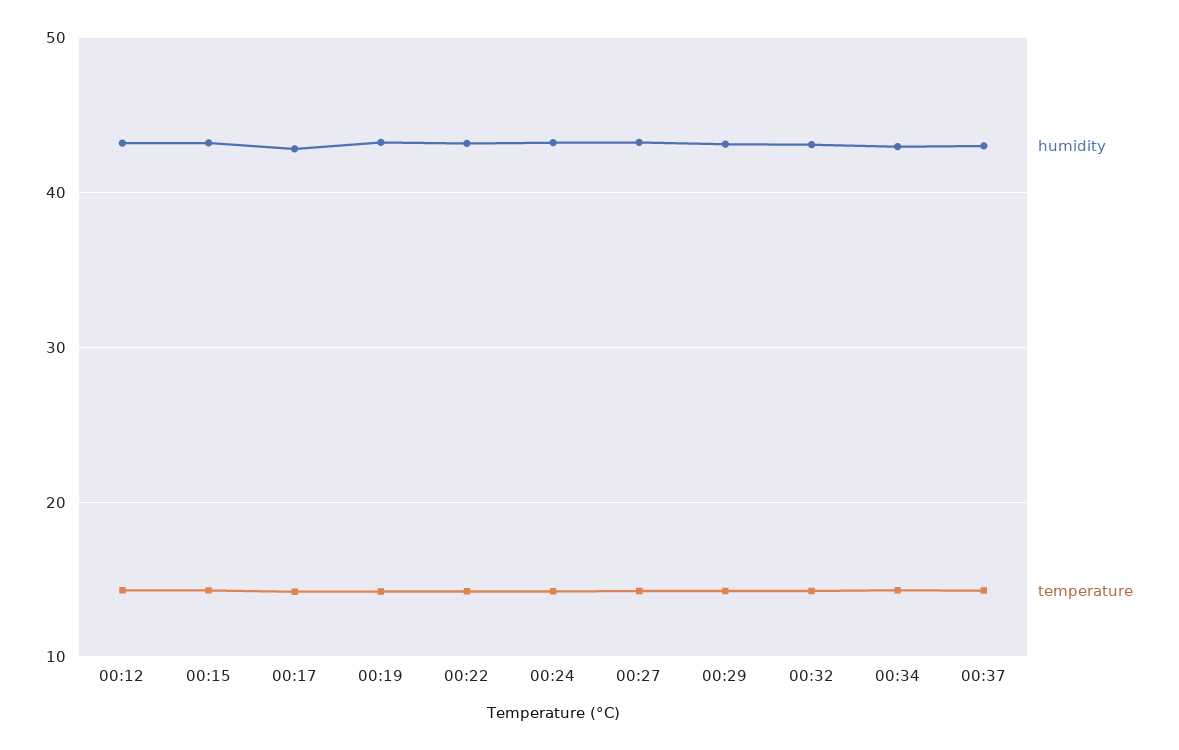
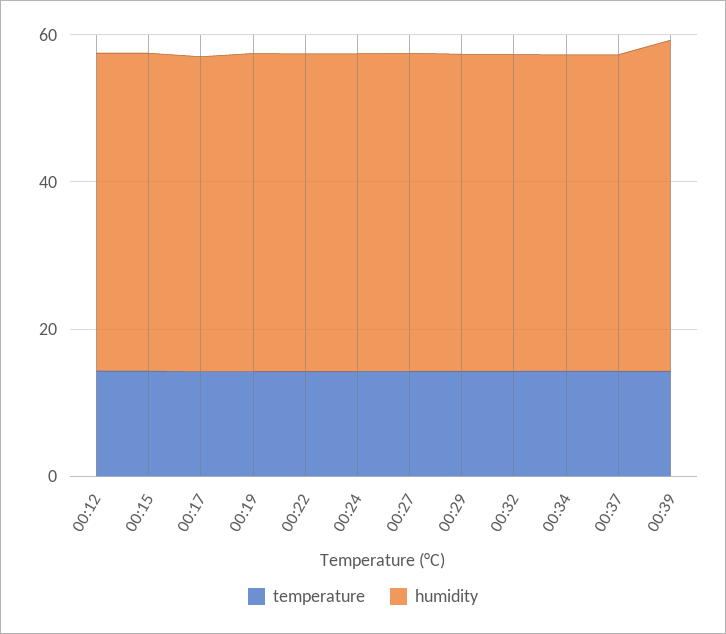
temperature, 00:39: none -> 15
humidity, 00:39: none -> 45

